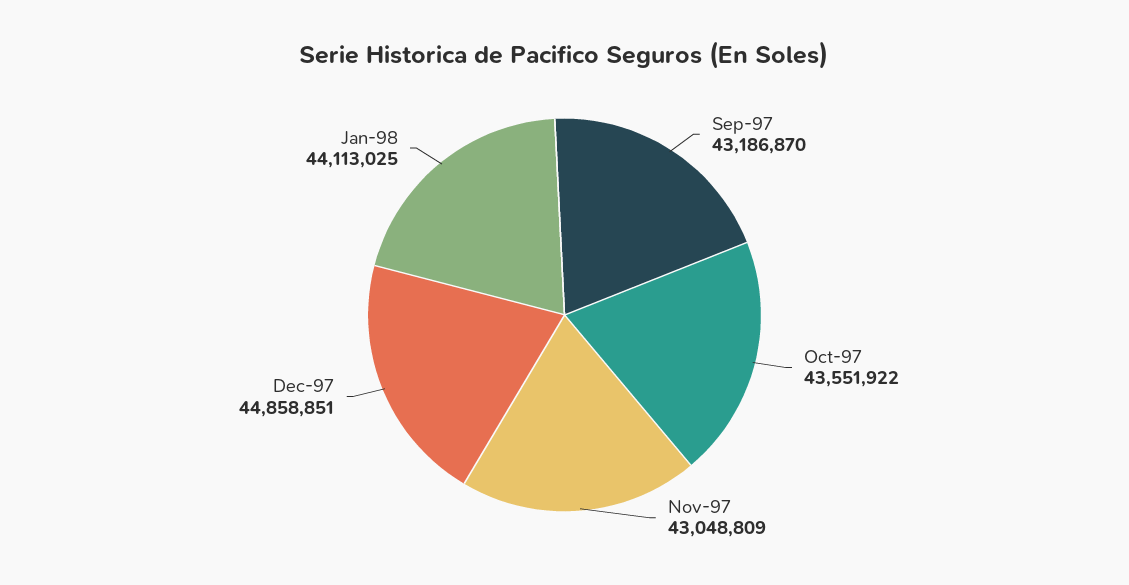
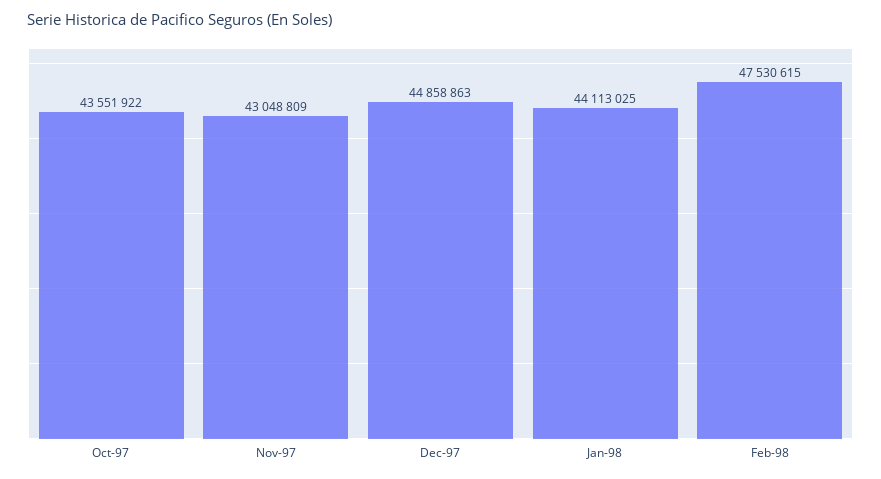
Sep-97: 43186870 -> none
Dec-97: 44858851 -> 44858863
Feb-98: none -> 47530615

